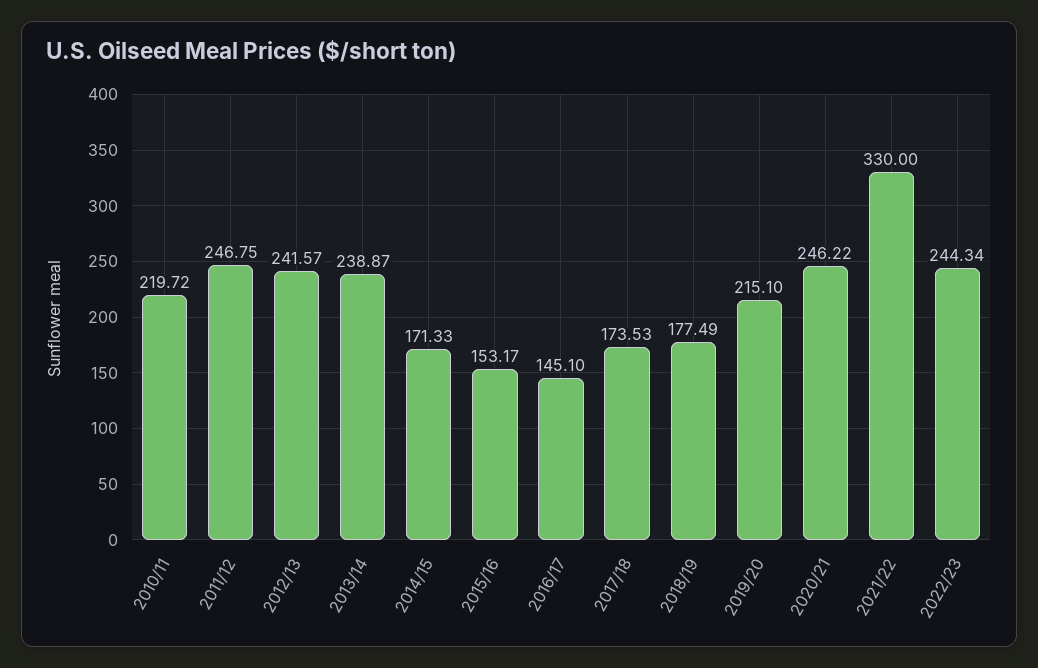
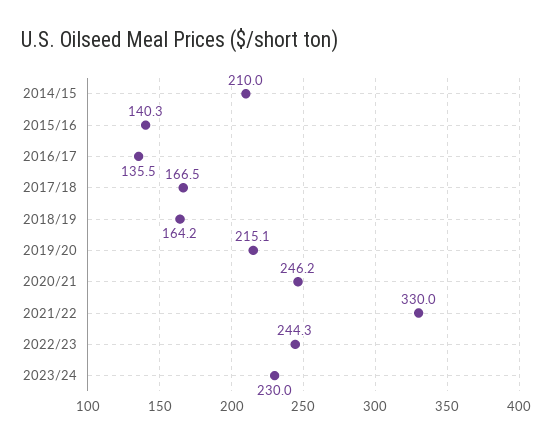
2010/11: 219.72 -> none
2011/12: 246.75 -> none
2012/13: 241.57 -> none
2013/14: 238.87 -> none
2014/15: 171.33 -> 210
2015/16: 153.17 -> 140.3
2016/17: 145.1 -> 135.5
2017/18: 173.53 -> 166.5
2018/19: 177.49 -> 164.2
2023/24: none -> 230

